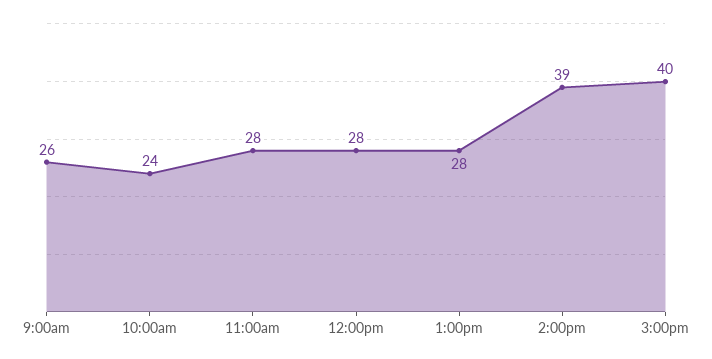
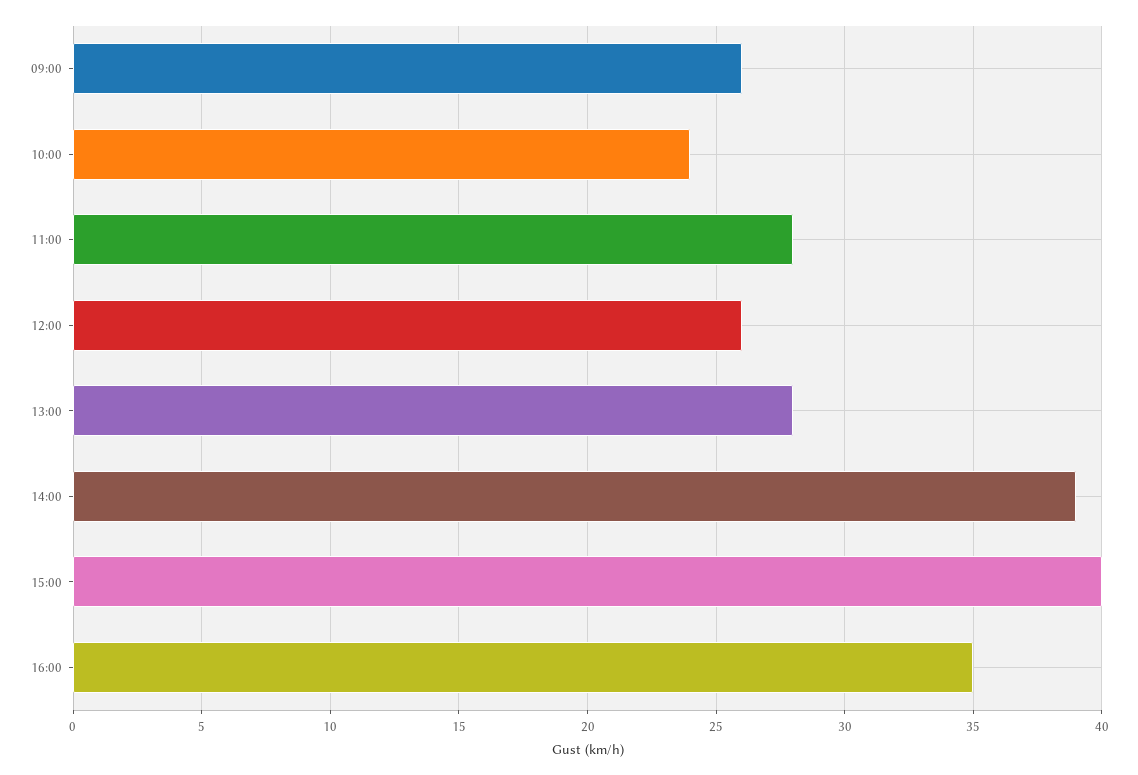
12:00pm: 28 -> 26
16:00: none -> 35

